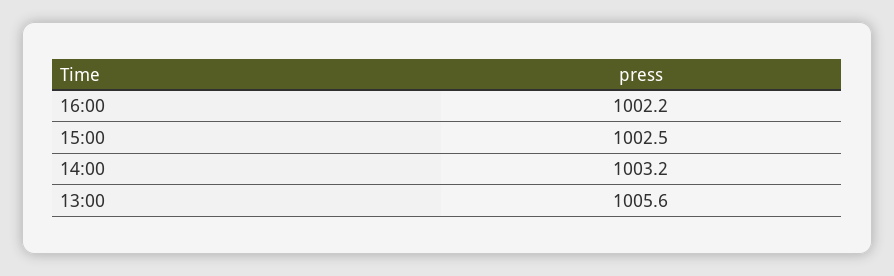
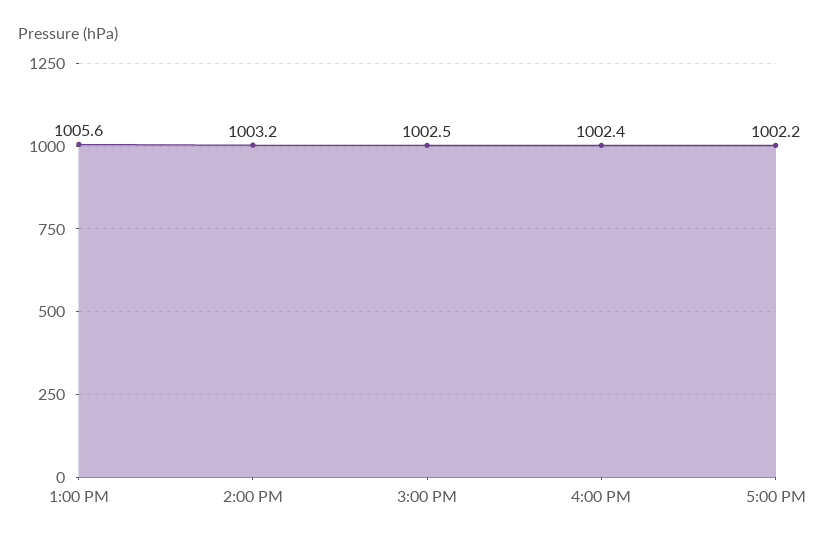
16:00: 1002.2 -> 1002.4
5:00 PM: none -> 1002.2

